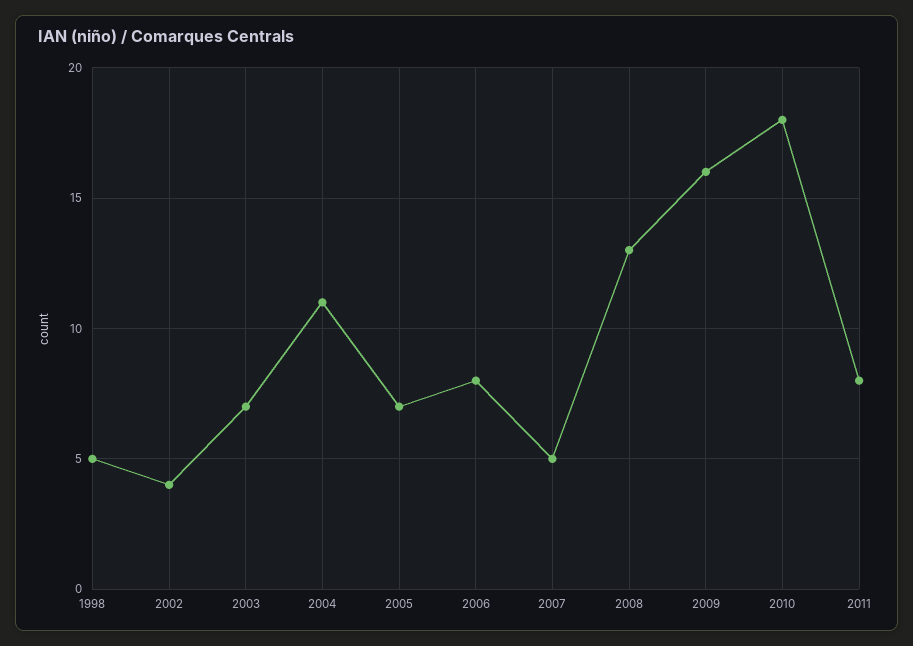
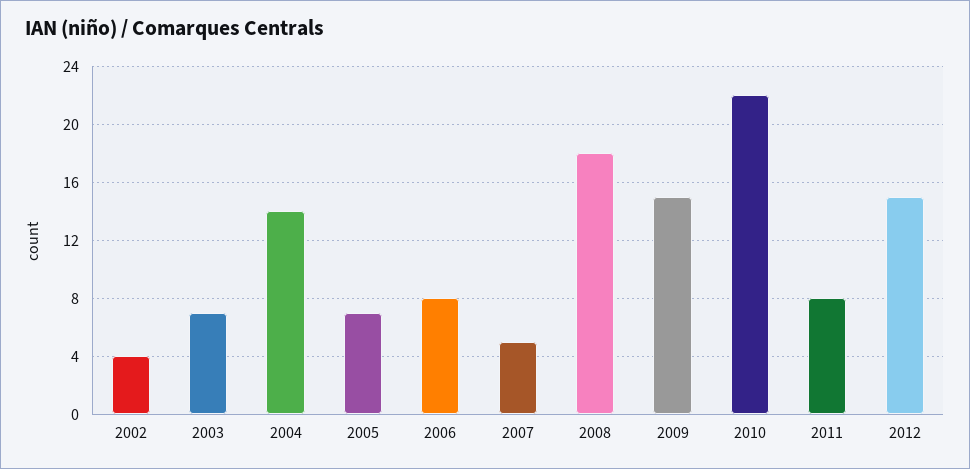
1998: 5 -> none
2004: 11 -> 14
2008: 13 -> 18
2009: 16 -> 15
2010: 18 -> 22
2012: none -> 15

